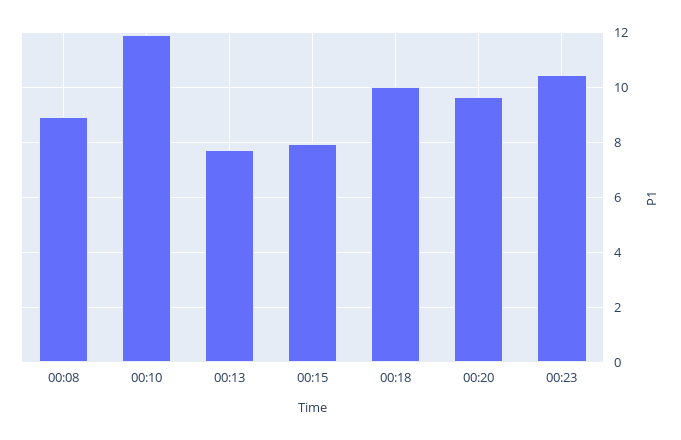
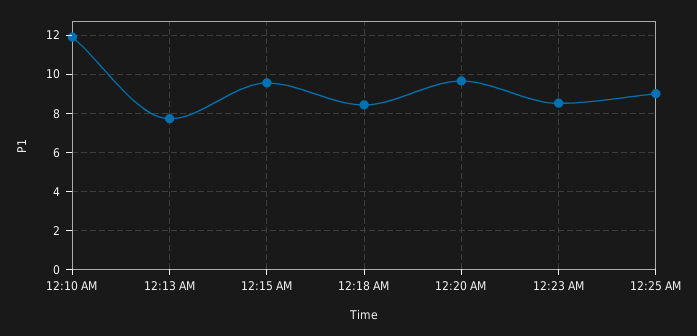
00:08: 9 -> none
00:15: 8 -> 9.5
00:18: 10 -> 8.5
00:23: 10.5 -> 8.5
12:25 AM: none -> 9

